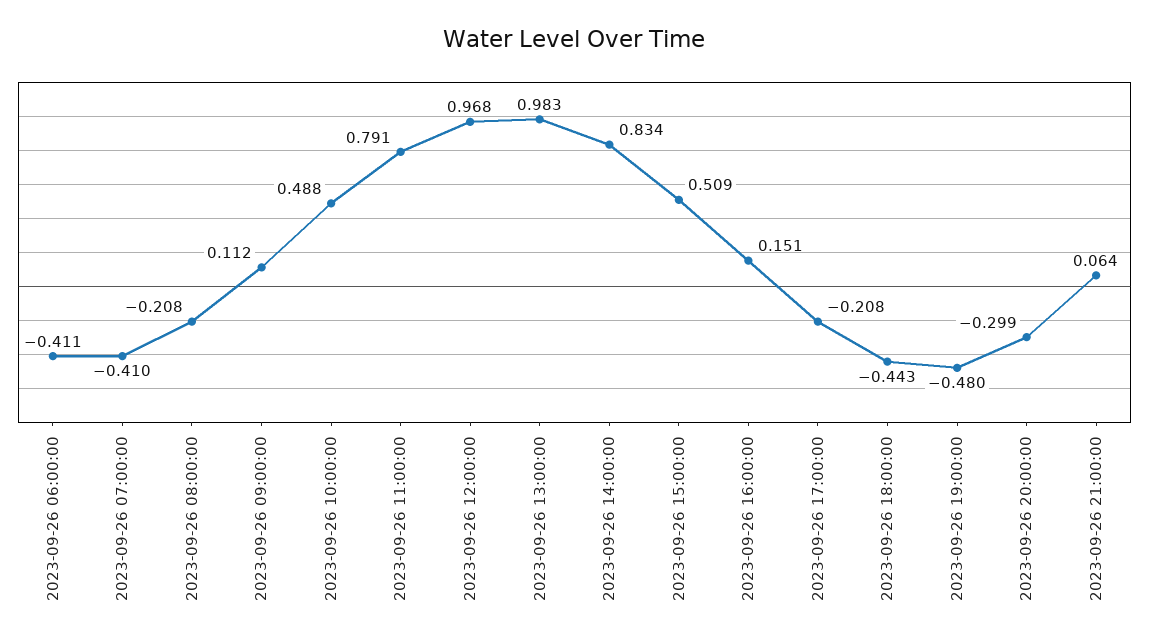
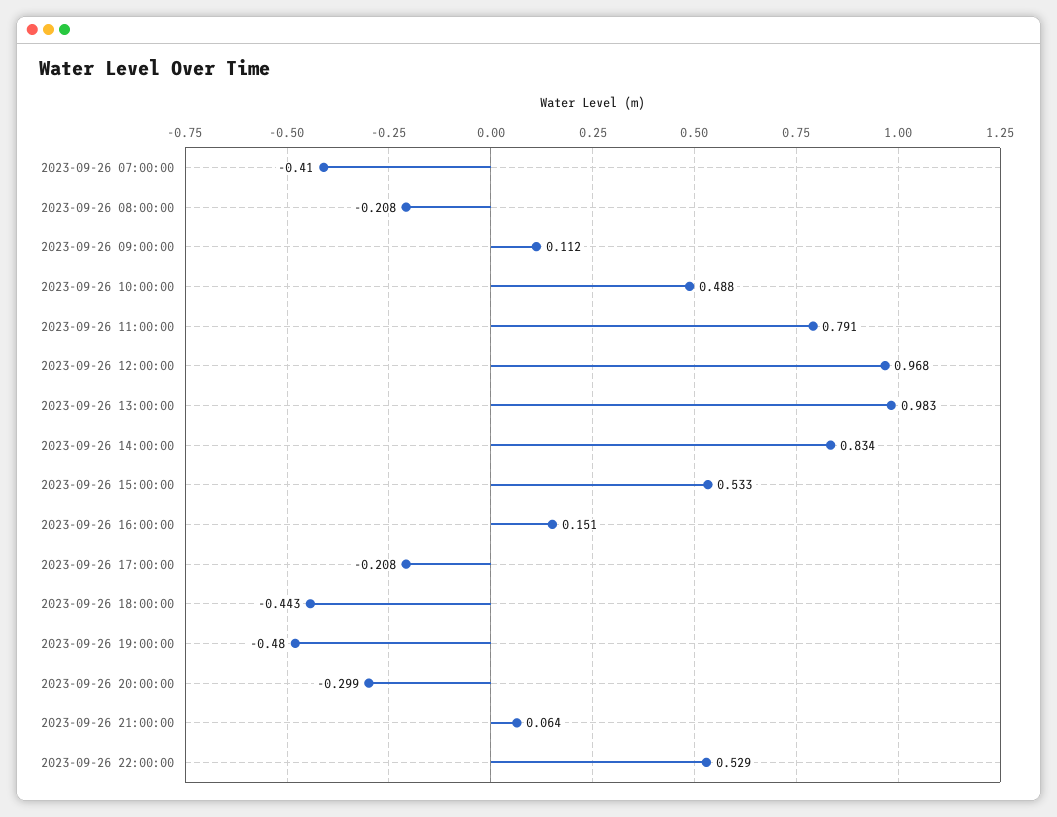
2023-09-26 06:00:00: -0.411 -> none
2023-09-26 15:00:00: 0.509 -> 0.533
2023-09-26 22:00:00: none -> 0.529

